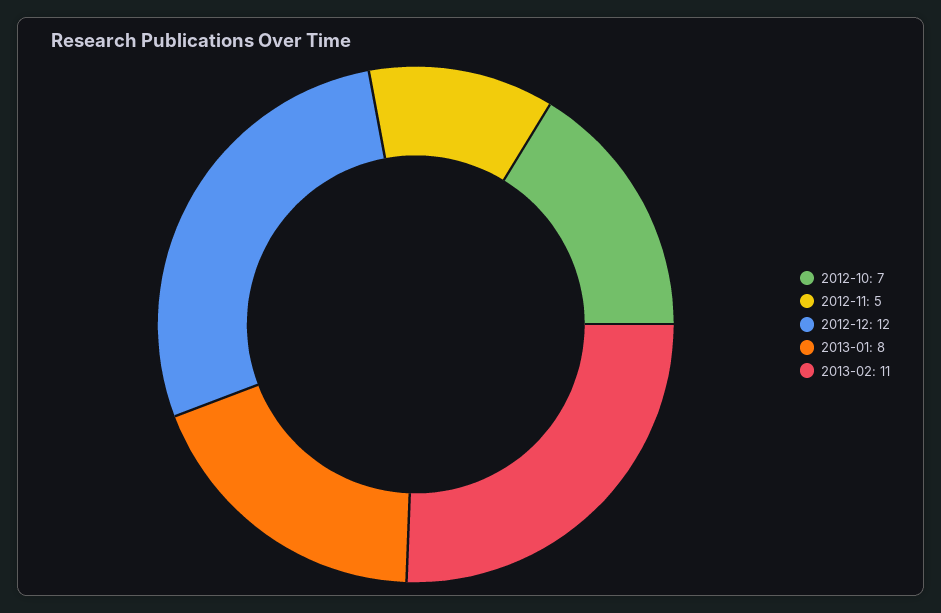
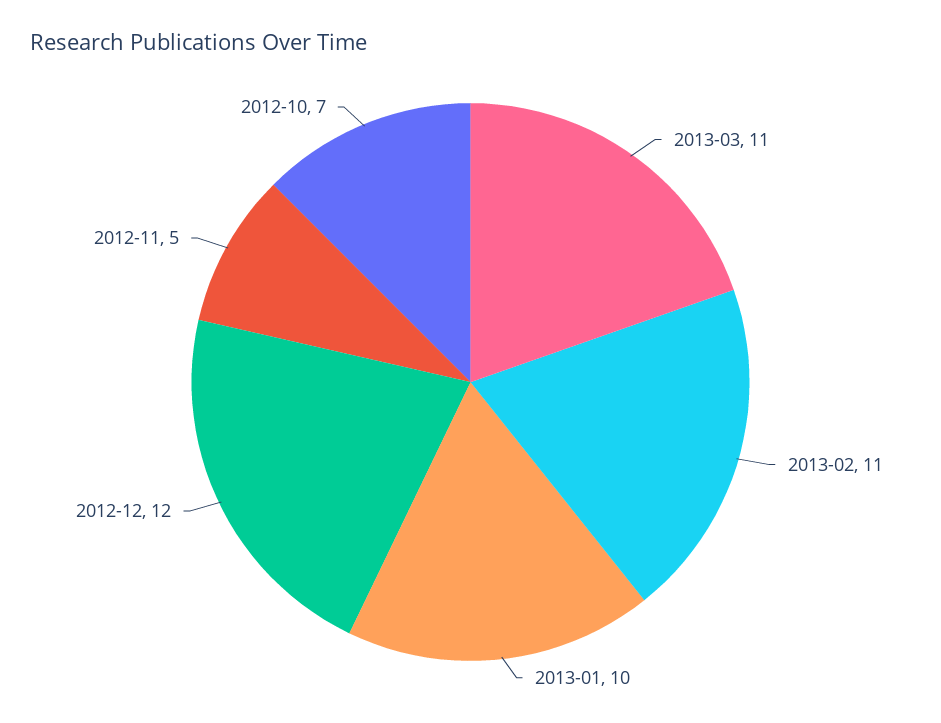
2013-01: 8 -> 10
2013-03: none -> 11

